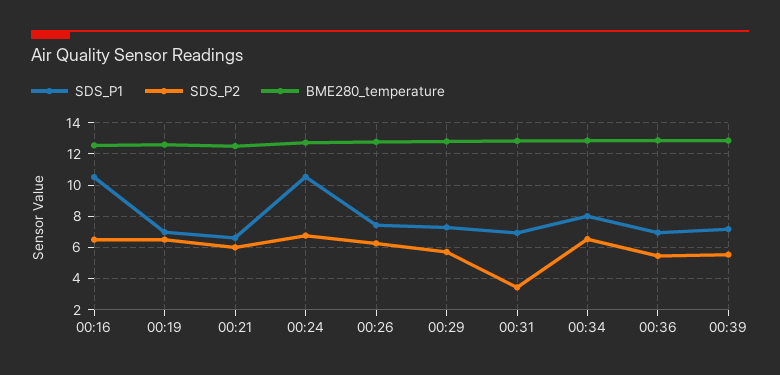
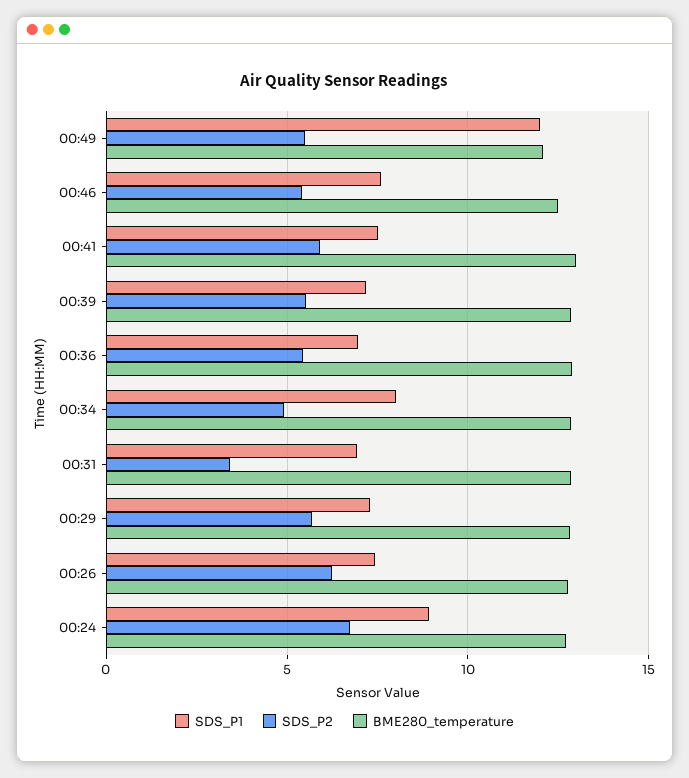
SDS_P1, 00:16: 10.5 -> none
SDS_P2, 00:16: 6.5 -> none
BME280_temperature, 00:16: 12.5 -> none
SDS_P1, 00:19: 7 -> none
SDS_P2, 00:19: 6.5 -> none
BME280_temperature, 00:19: 12.5 -> none
SDS_P1, 00:21: 6.5 -> none
SDS_P2, 00:21: 6 -> none
BME280_temperature, 00:21: 12.5 -> none
SDS_P1, 00:24: 10.5 -> 9
SDS_P2, 00:34: 6.5 -> 5
SDS_P1, 00:49: none -> 12
SDS_P2, 00:49: none -> 5.5
BME280_temperature, 00:49: none -> 12
SDS_P1, 00:46: none -> 7.5
SDS_P2, 00:46: none -> 5.5
BME280_temperature, 00:46: none -> 12.5
SDS_P1, 00:41: none -> 7.5
SDS_P2, 00:41: none -> 6
BME280_temperature, 00:41: none -> 13

